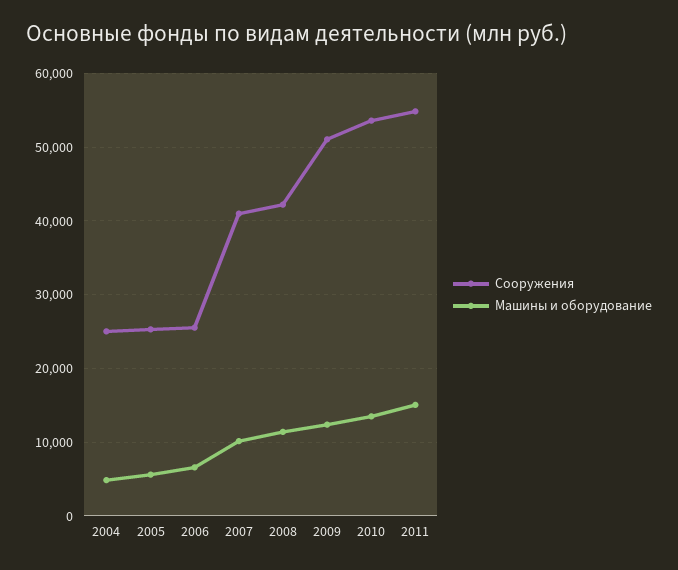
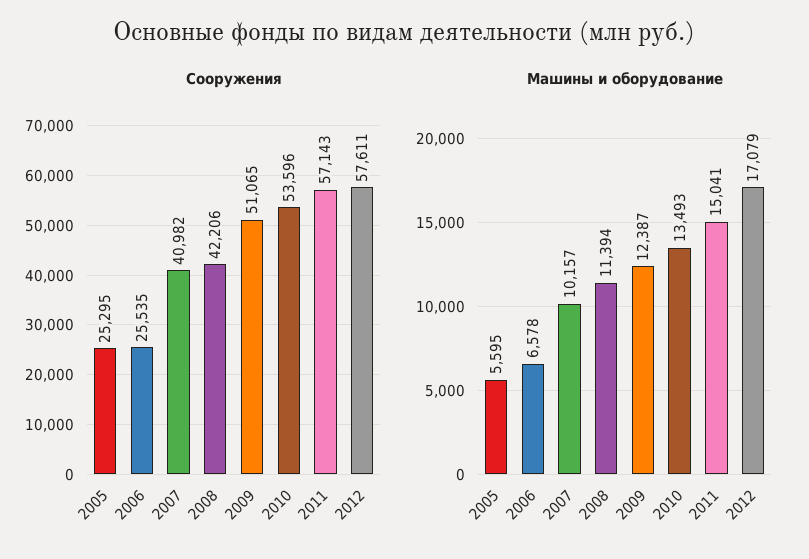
Сооружения, 2004: 25000 -> none
Машины и оборудование, 2004: 5000 -> none
Сооружения, 2011: 55000 -> 57143
Сооружения, 2012: none -> 57611
Машины и оборудование, 2012: none -> 17079

